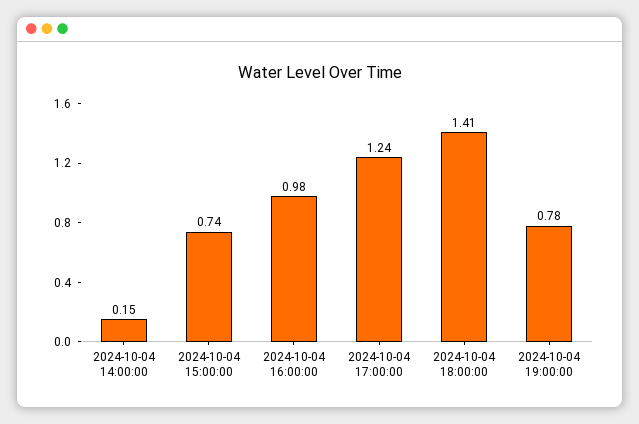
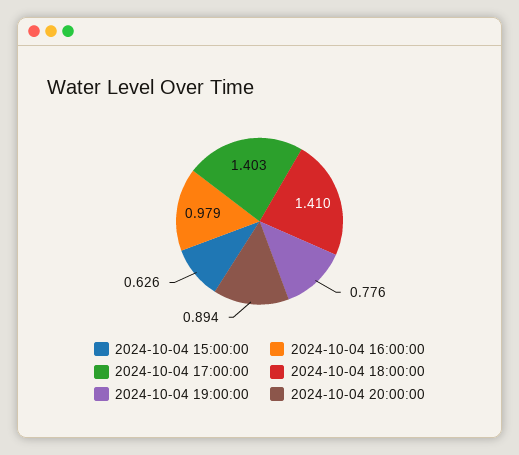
2024-10-04 14:00:00: 0.15 -> none
2024-10-04 15:00:00: 0.74 -> 0.626
2024-10-04 17:00:00: 1.24 -> 1.403
2024-10-04 20:00:00: none -> 0.894

